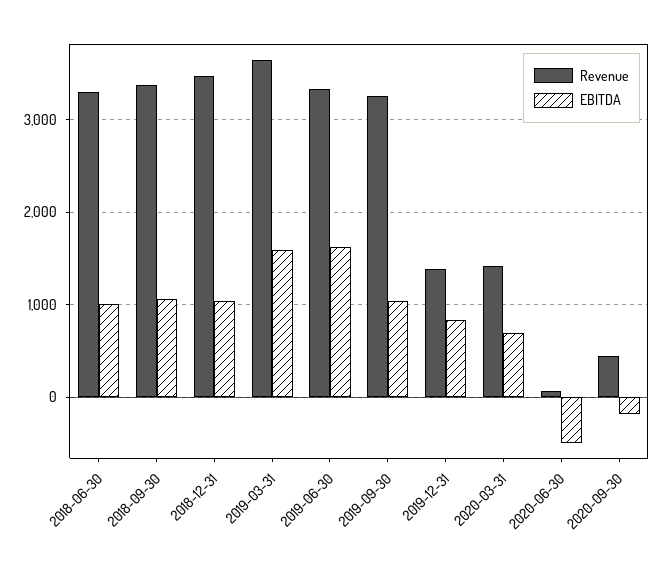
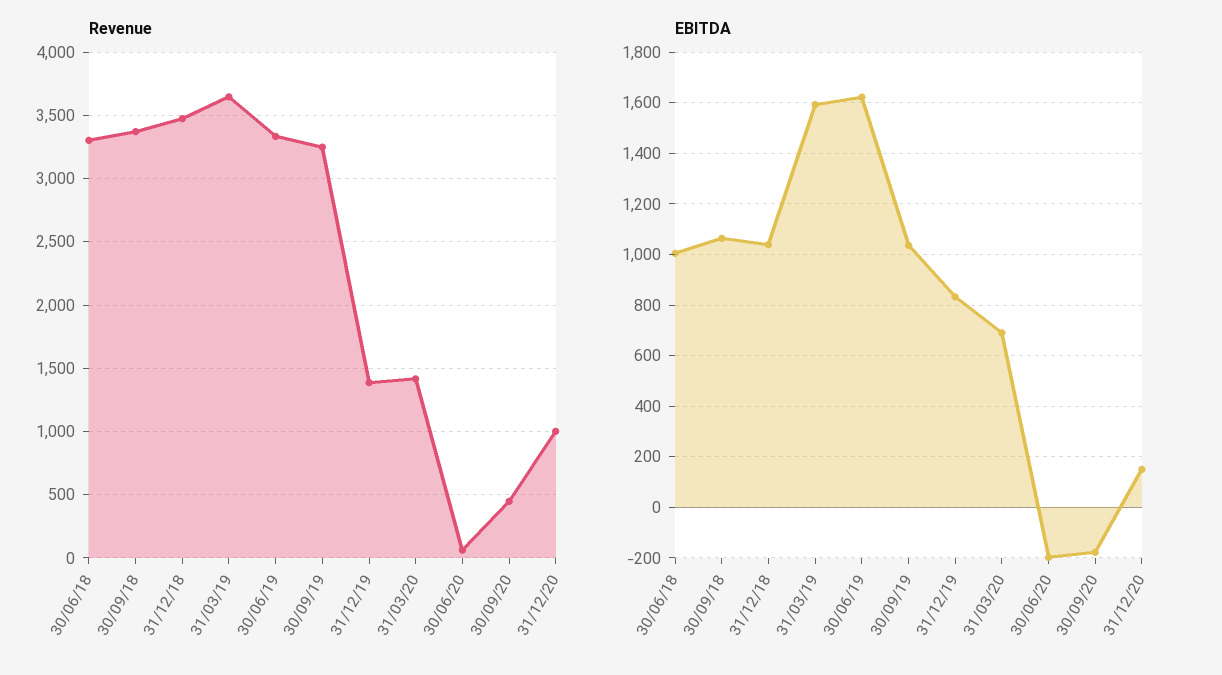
EBITDA, 2020-06-30: -500 -> -200
Revenue, 31/12/20: none -> 1000
EBITDA, 31/12/20: none -> 150

